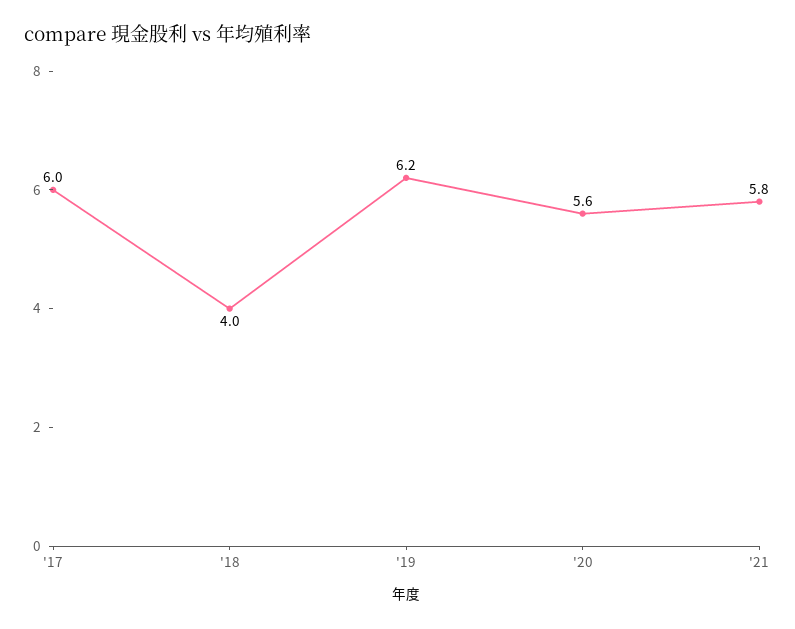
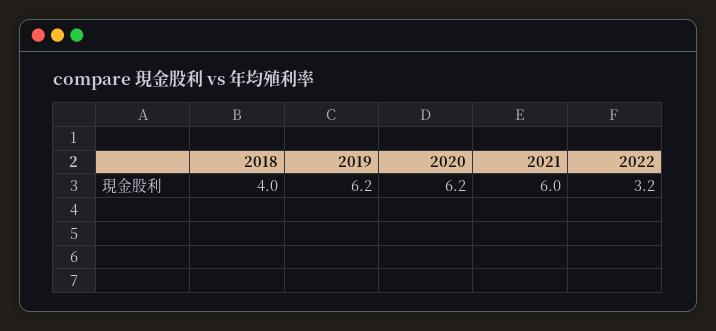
'17: 6 -> none
'20: 5.6 -> 6.2
'21: 5.8 -> 6
2022: none -> 3.2

